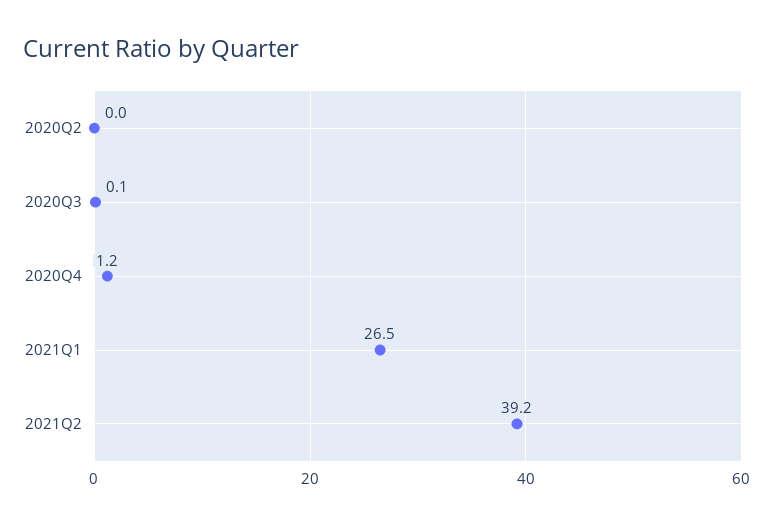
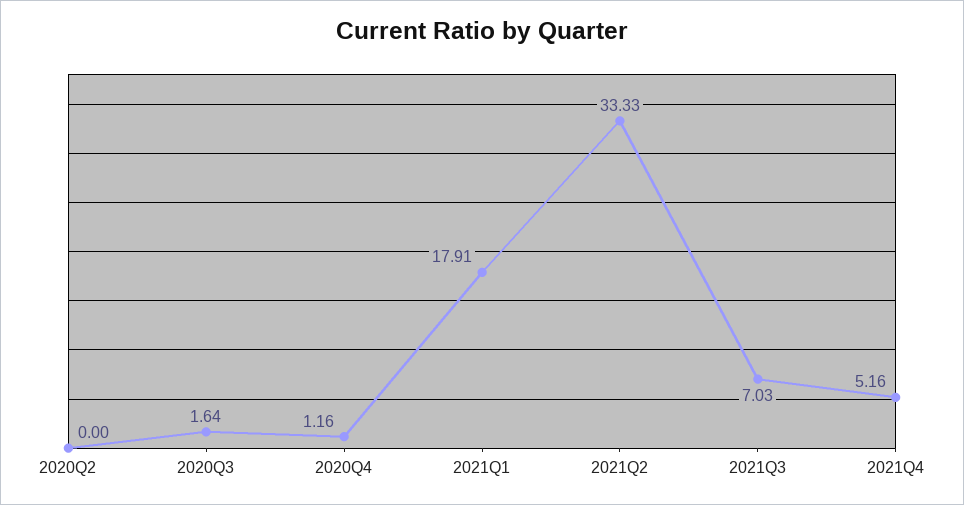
2020Q3: 0.1 -> 1.64
2021Q1: 26.5 -> 17.91
2021Q2: 39.2 -> 33.33
2021Q3: none -> 7.03
2021Q4: none -> 5.16

